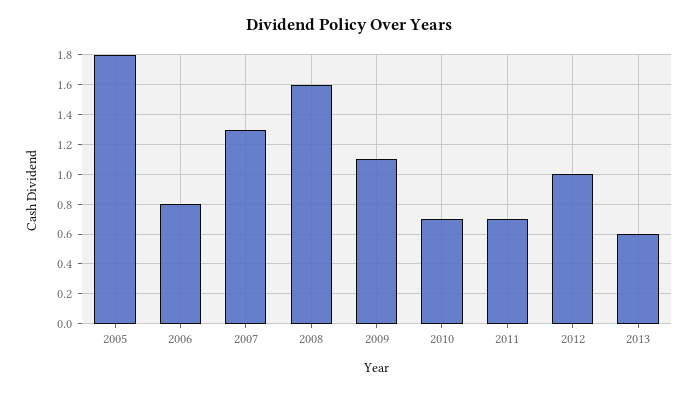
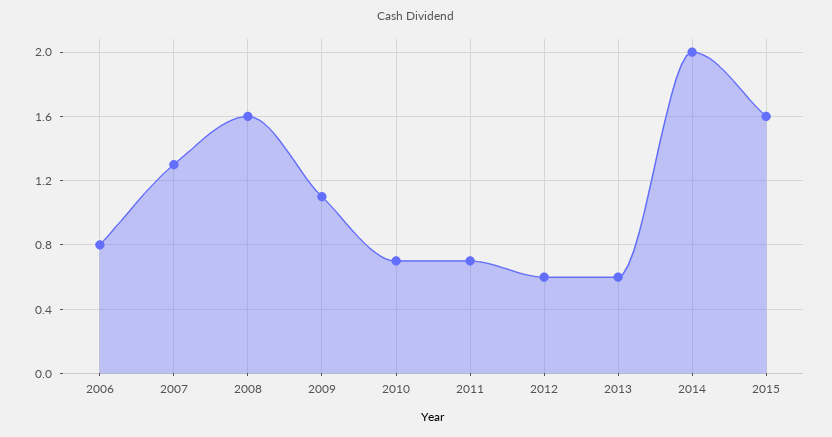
2005: 1.8 -> none
2012: 1 -> 0.6
2014: none -> 2
2015: none -> 1.6

